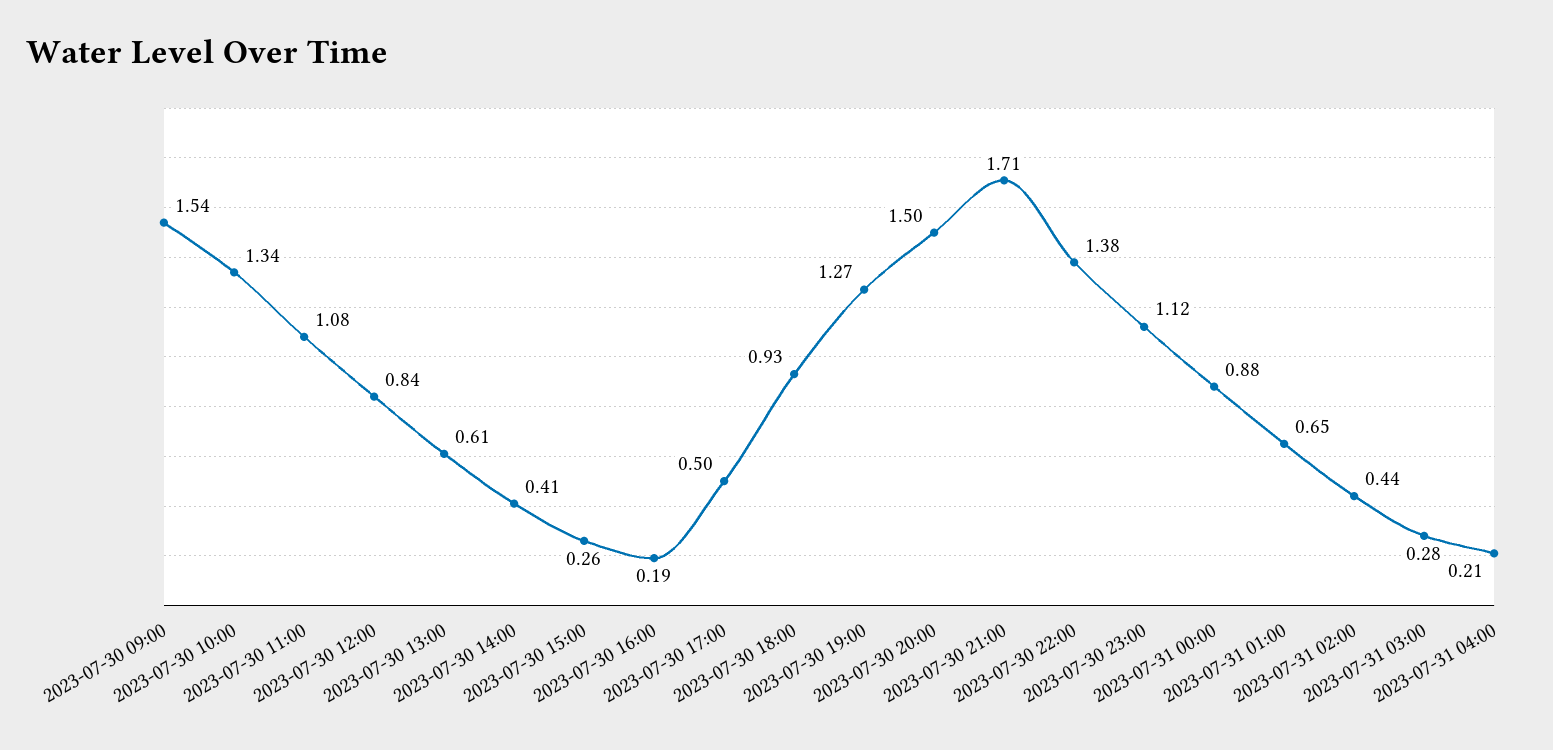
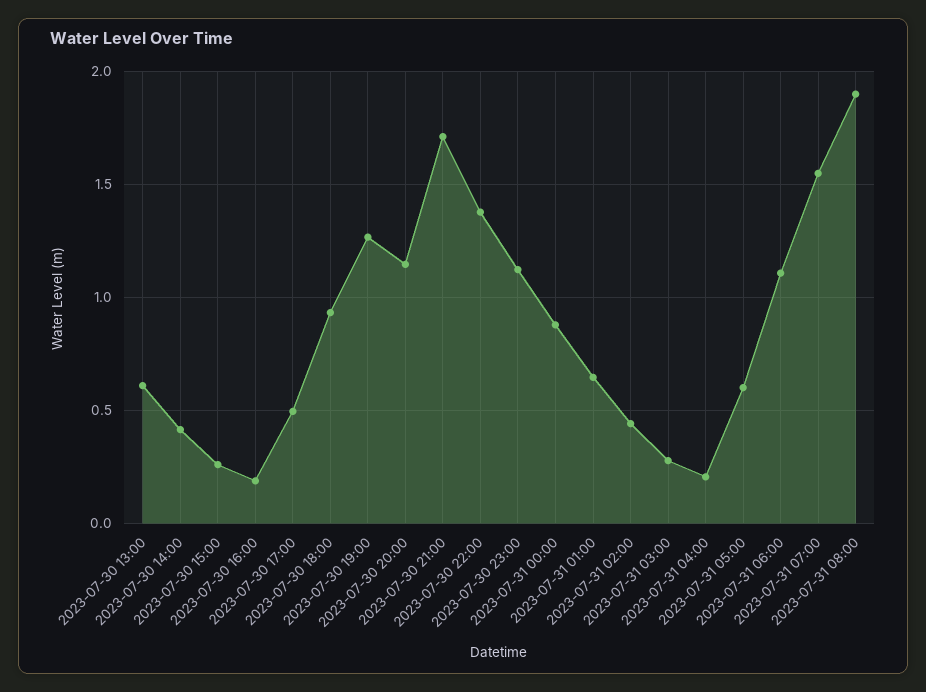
2023-07-30 09:00: 1.54 -> none
2023-07-30 10:00: 1.34 -> none
2023-07-30 11:00: 1.08 -> none
2023-07-30 12:00: 0.84 -> none
2023-07-30 20:00: 1.5 -> 1.15
2023-07-31 05:00: none -> 0.6
2023-07-31 06:00: none -> 1.1
2023-07-31 07:00: none -> 1.55
2023-07-31 08:00: none -> 1.9

